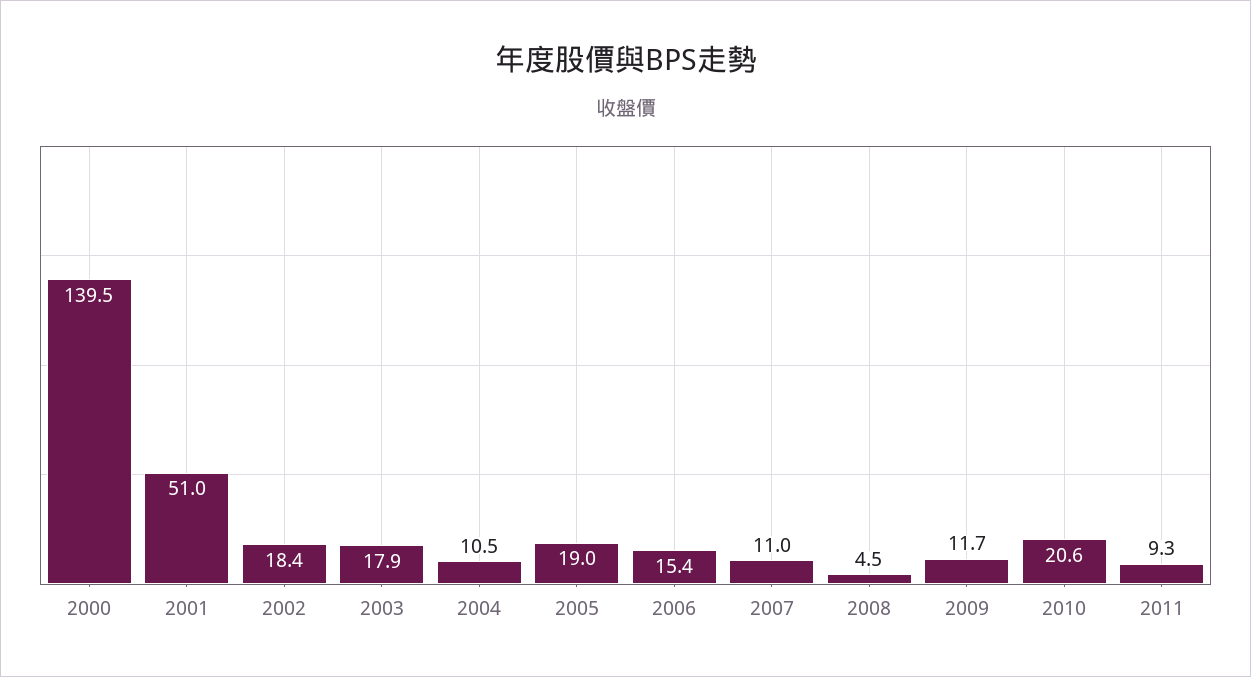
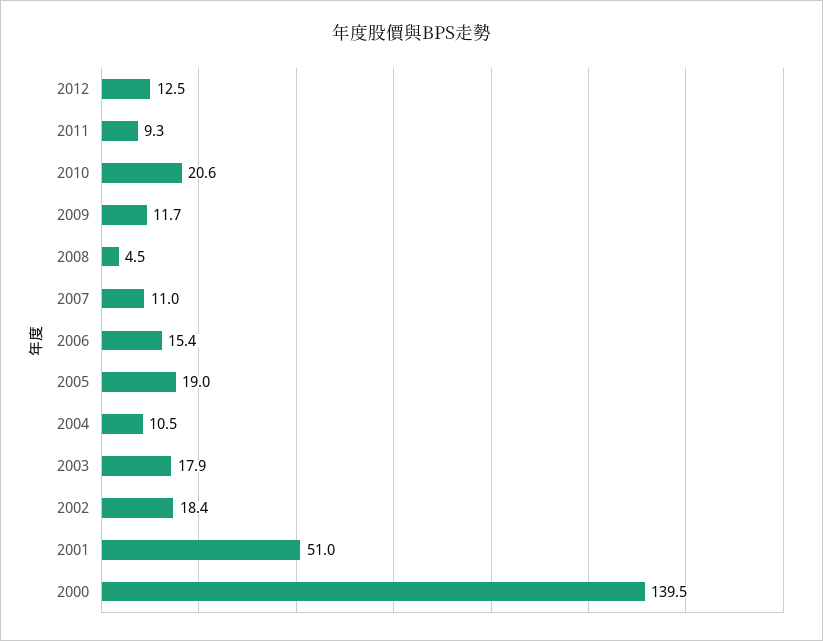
2012: none -> 12.5

